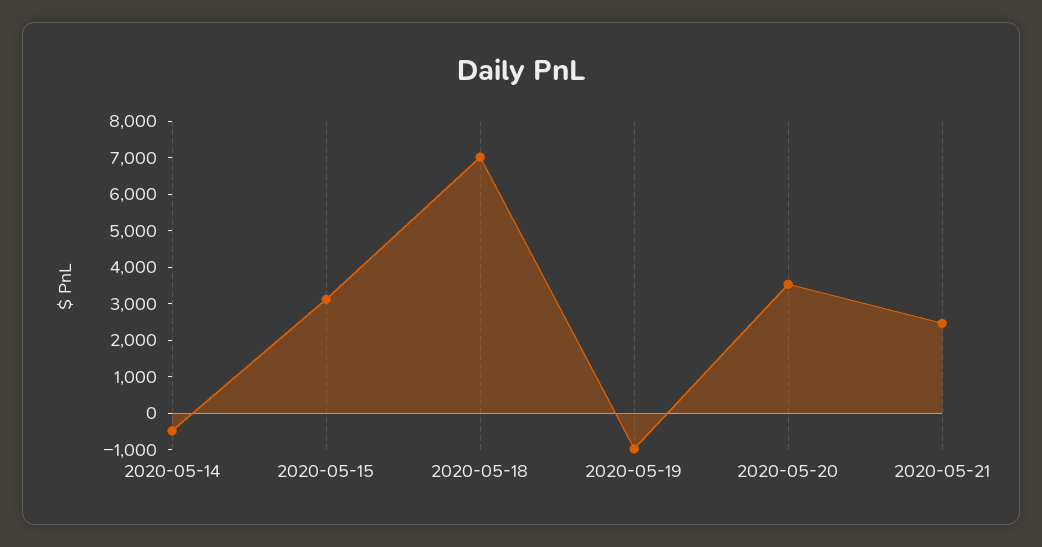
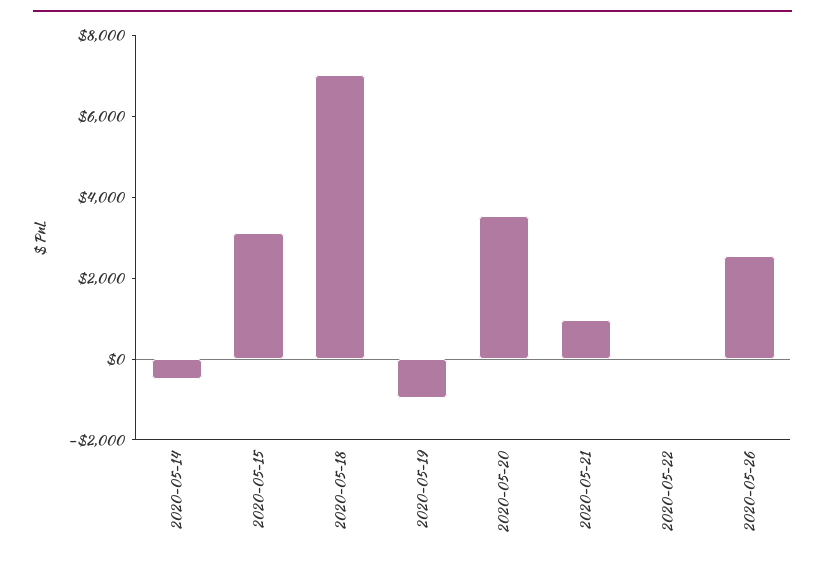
2020-05-21: 2500 -> 1000
2020-05-22: none -> 0
2020-05-26: none -> 2500

